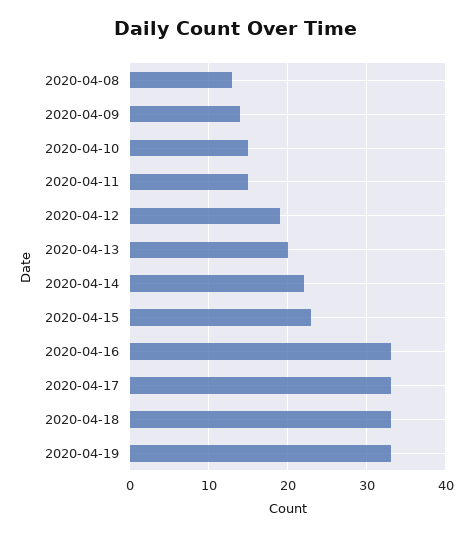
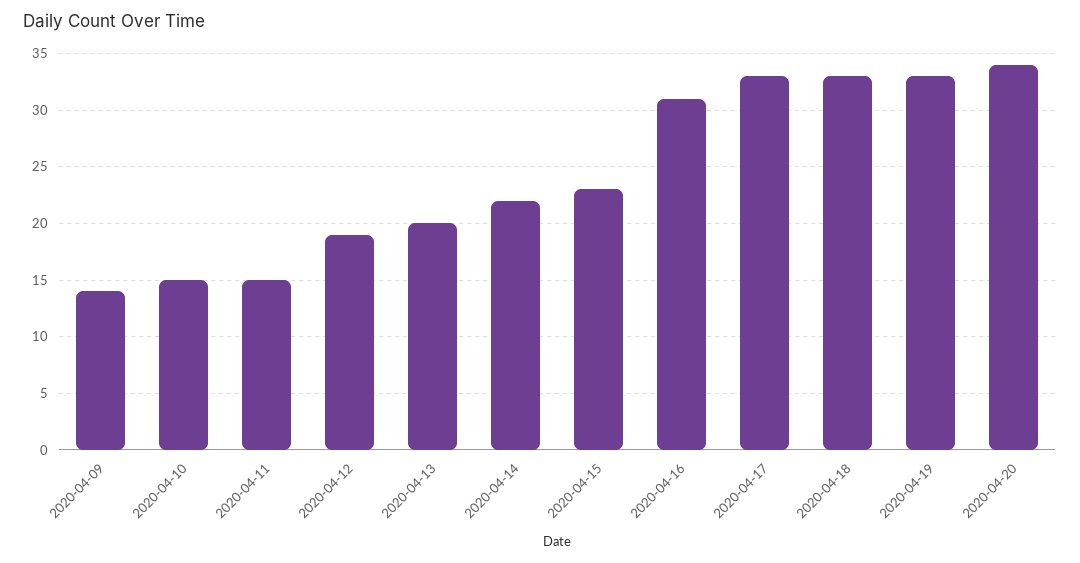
2020-04-08: 13 -> none
2020-04-16: 33 -> 31
2020-04-20: none -> 34

